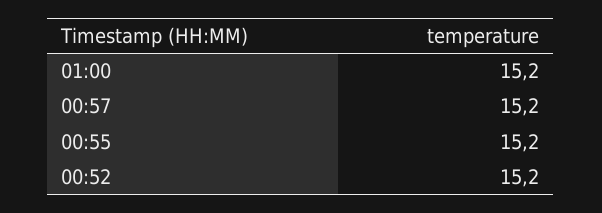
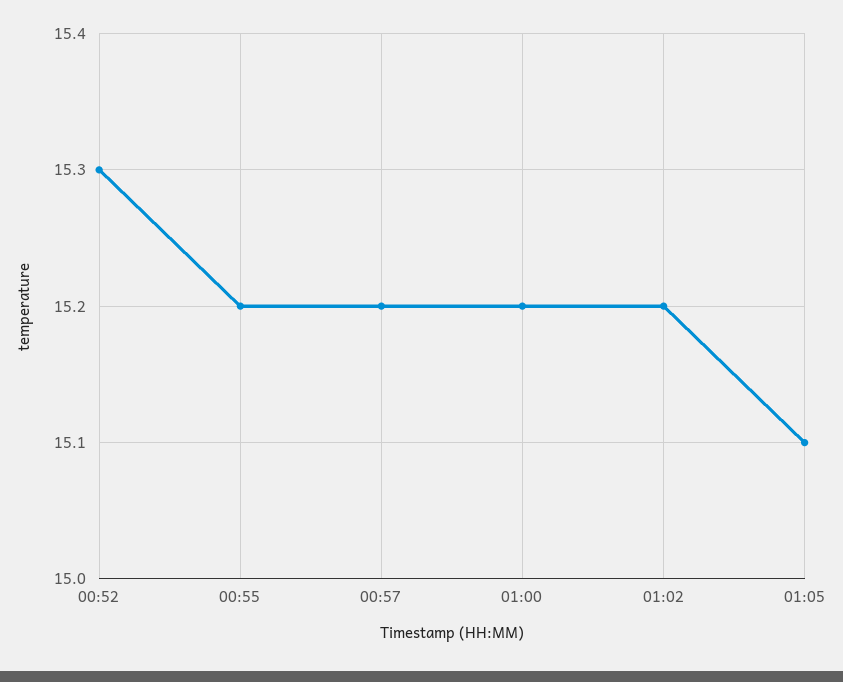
00:52: 15.2 -> 15.3
01:02: none -> 15.2
01:05: none -> 15.1

